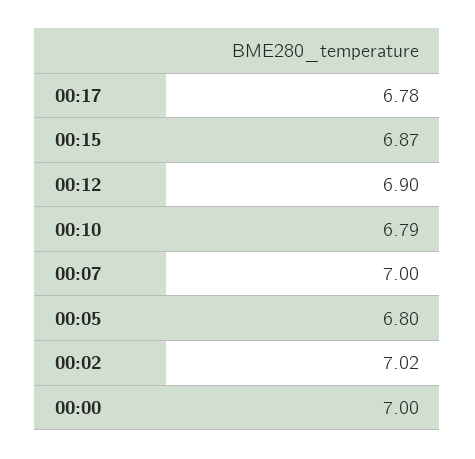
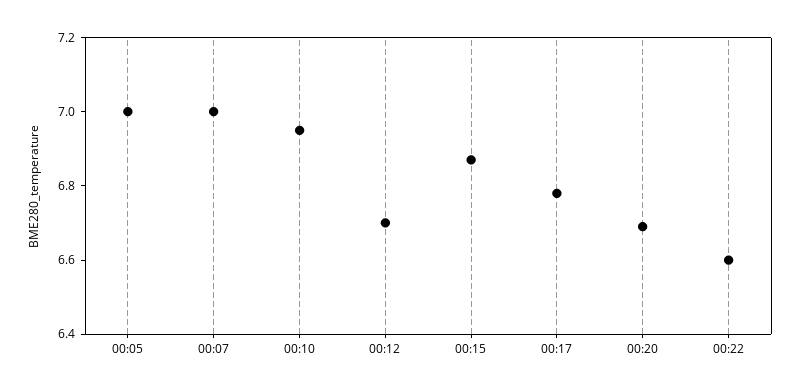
00:12: 6.9 -> 6.7
00:10: 6.79 -> 6.95
00:05: 6.8 -> 7
00:02: 7.02 -> none
00:00: 7 -> none
00:20: none -> 6.7
00:22: none -> 6.6

